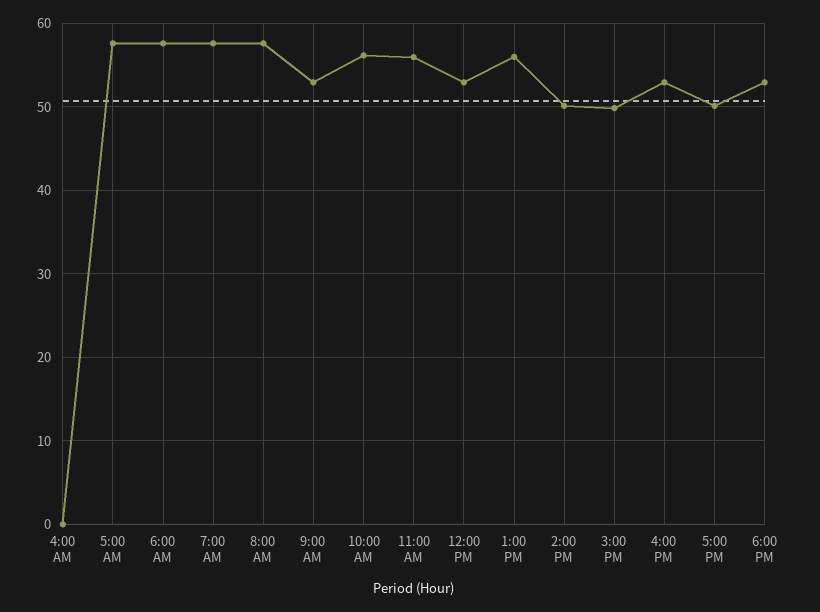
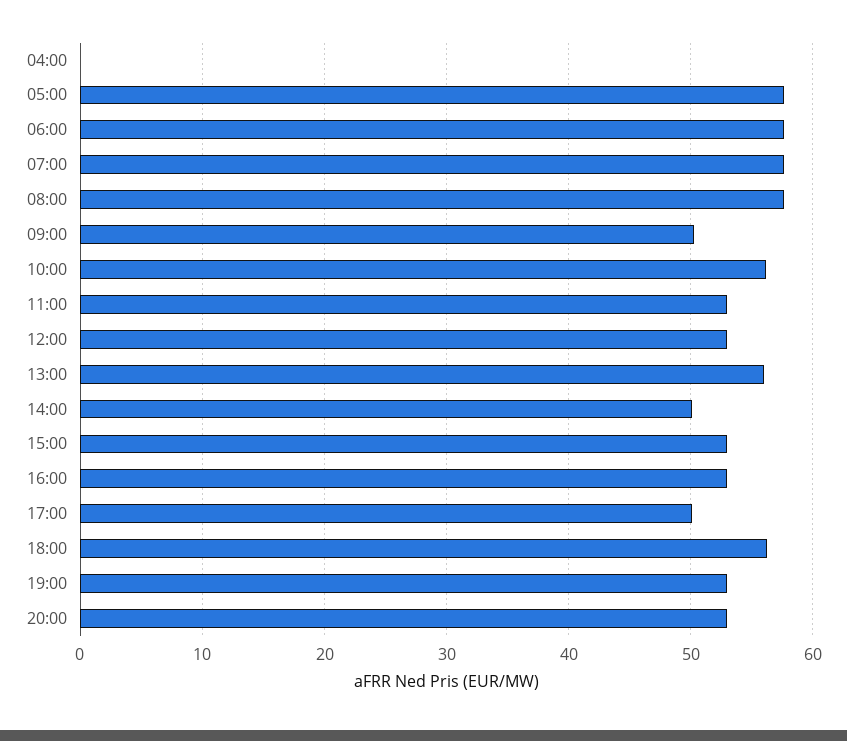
9:00 AM: 53 -> 50
11:00 AM: 56 -> 53
3:00 PM: 50 -> 53
6:00 PM: 53 -> 56
19:00: none -> 53
20:00: none -> 53

